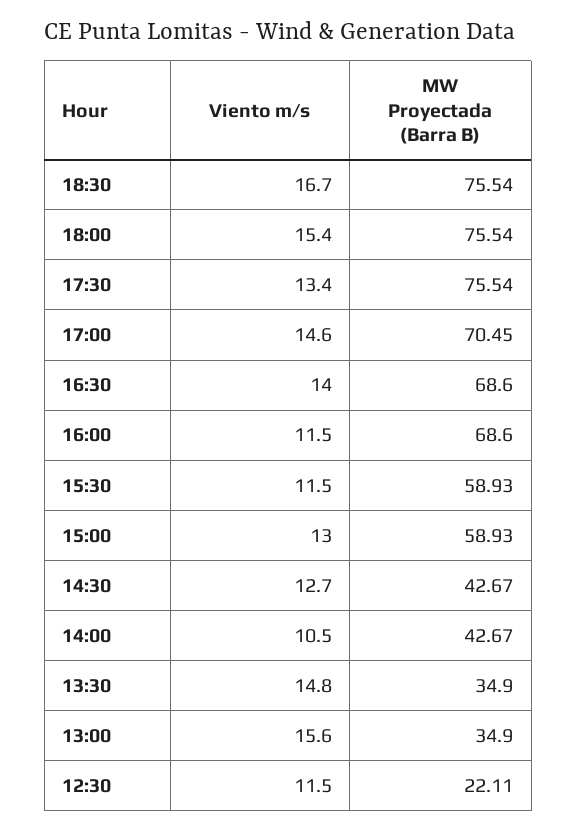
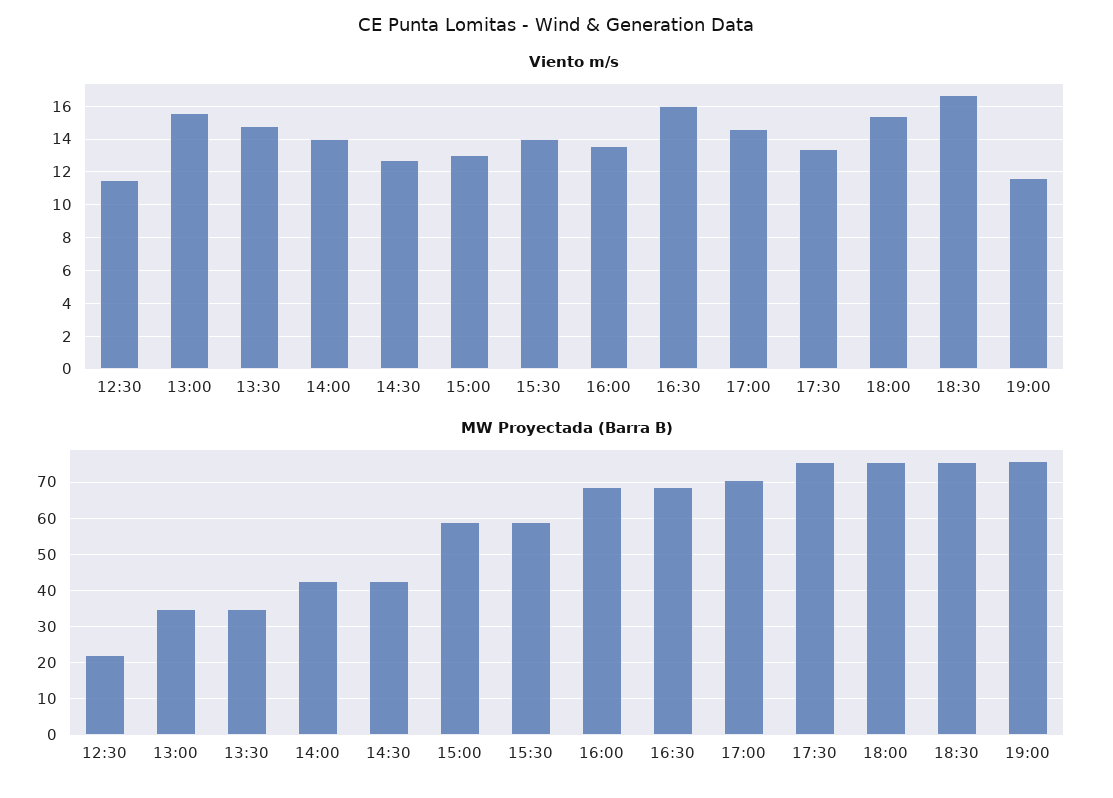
Viento m/s, 16:30: 14 -> 16
Viento m/s, 16:00: 11.5 -> 13.5
Viento m/s, 15:30: 11.5 -> 14
Viento m/s, 14:00: 10.5 -> 14
Viento m/s, 19:00: none -> 11.5
MW Proyectada (Barra B), 19:00: none -> 76

